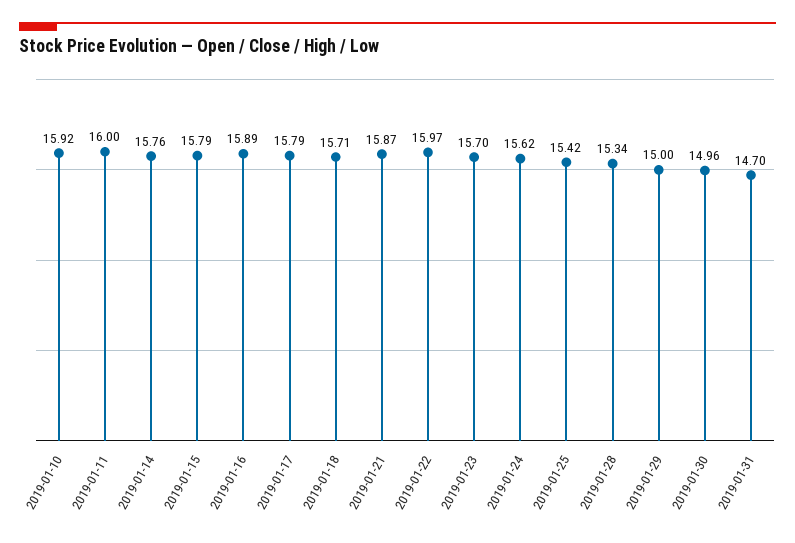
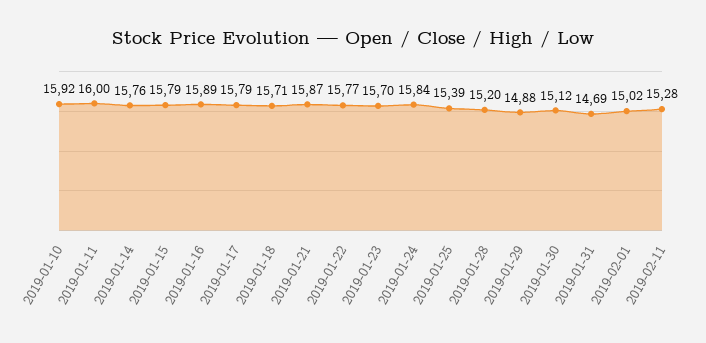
2019-01-22: 15.97 -> 15.77
2019-01-24: 15.62 -> 15.84
2019-01-25: 15.42 -> 15.39
2019-01-28: 15.34 -> 15.2
2019-01-29: 15 -> 14.88
2019-01-30: 14.96 -> 15.12
2019-01-31: 14.7 -> 14.69
2019-02-01: none -> 15.02
2019-02-11: none -> 15.28

